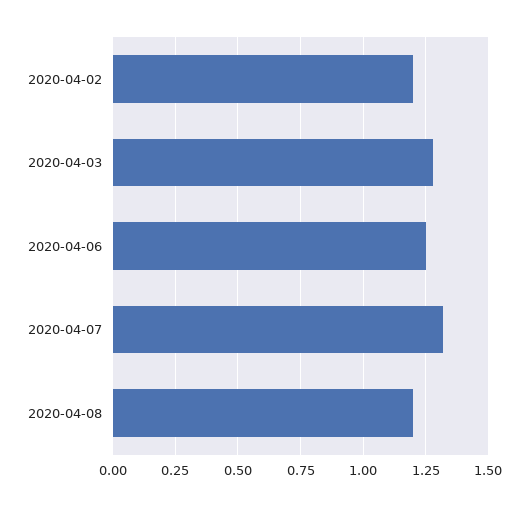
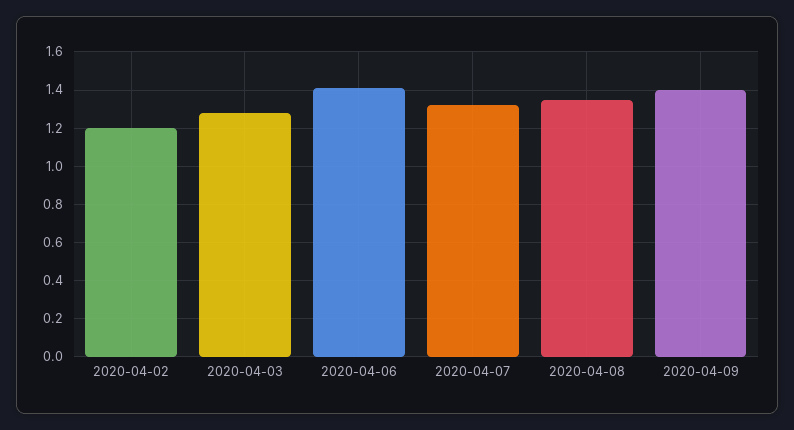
2020-04-06: 1.25 -> 1.4
2020-04-08: 1.2 -> 1.35
2020-04-09: none -> 1.4

